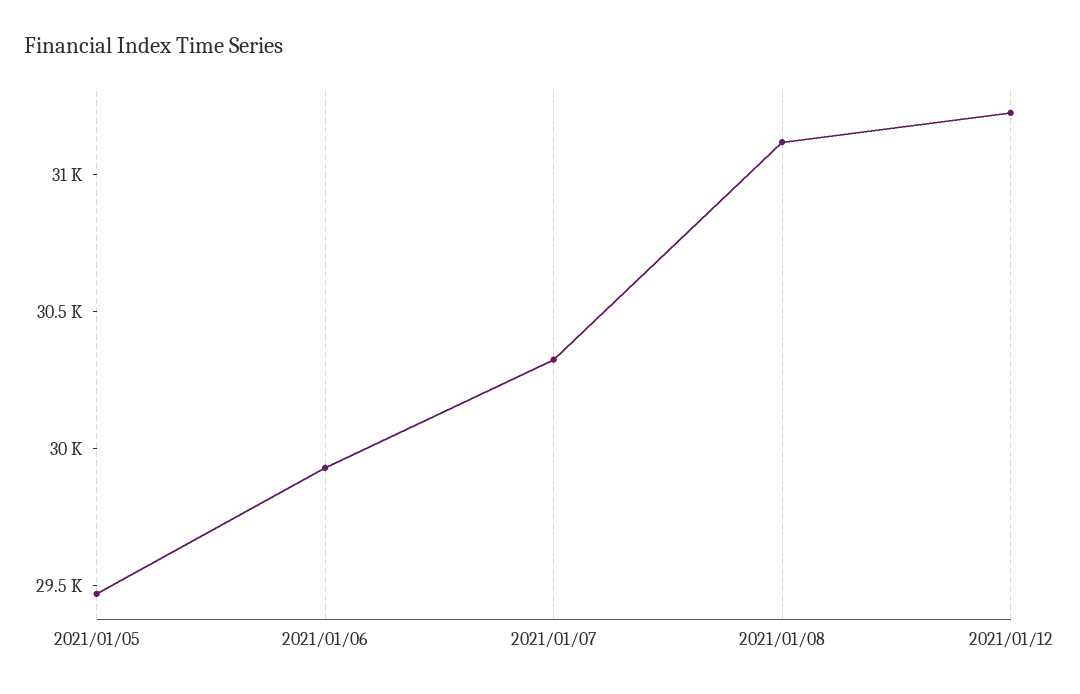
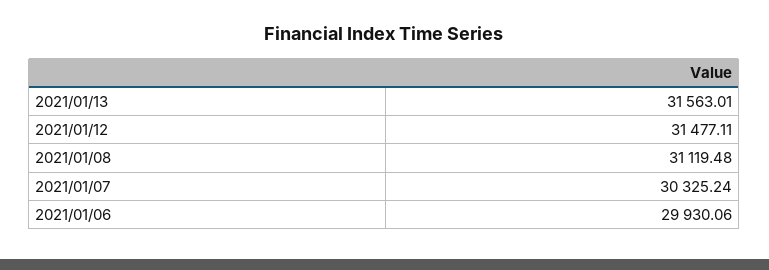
2021/01/05: 29500 -> none
2021/01/12: 31200 -> 31477.11
2021/01/13: none -> 31563.01

